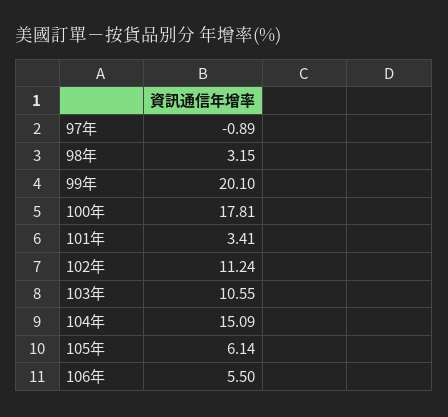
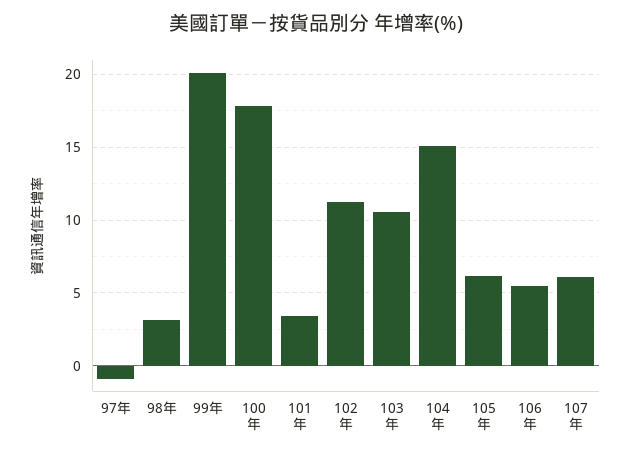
107年: none -> 6

